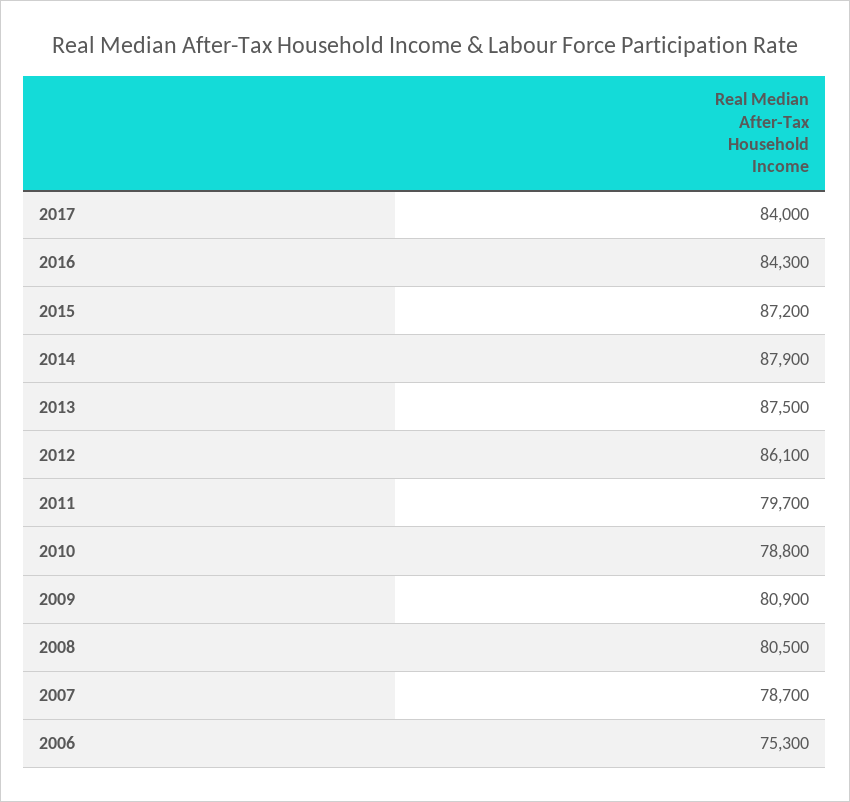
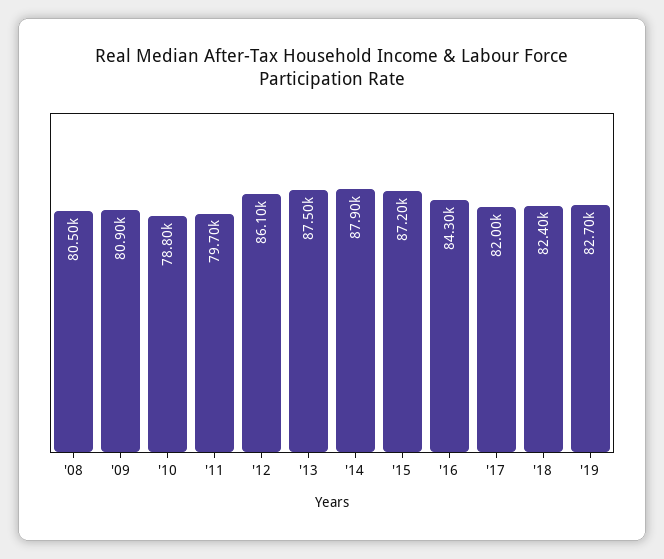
2017: 84000 -> 82000
2007: 78700 -> none
2006: 75300 -> none
'18: none -> 82400
'19: none -> 82700

